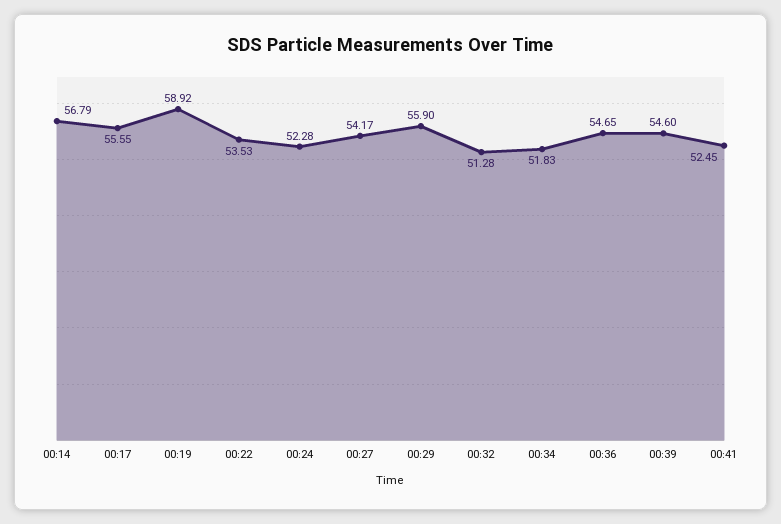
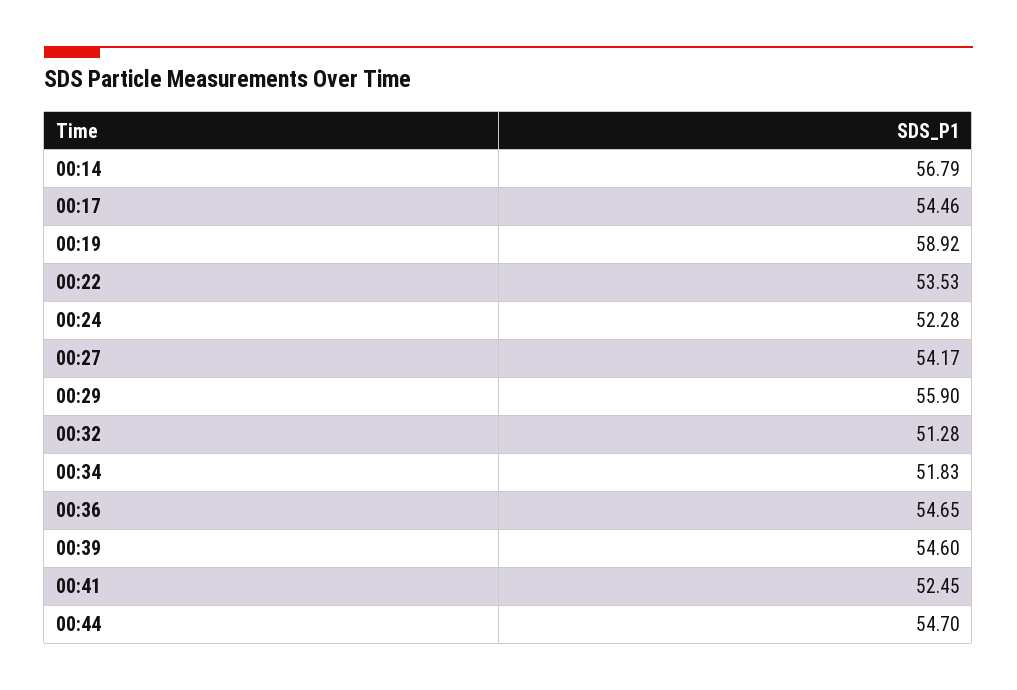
00:17: 55.55 -> 54.46
00:44: none -> 54.7

